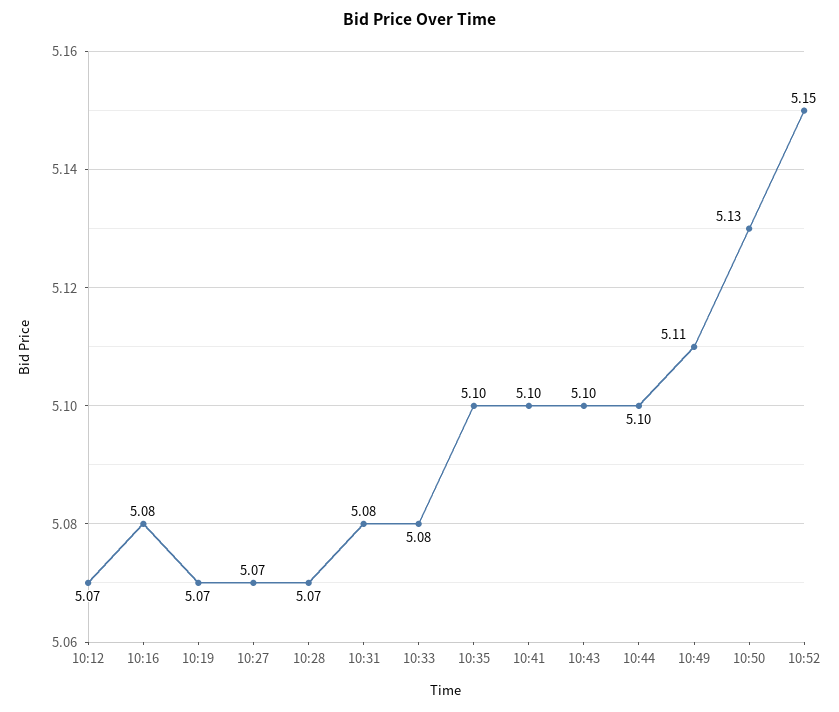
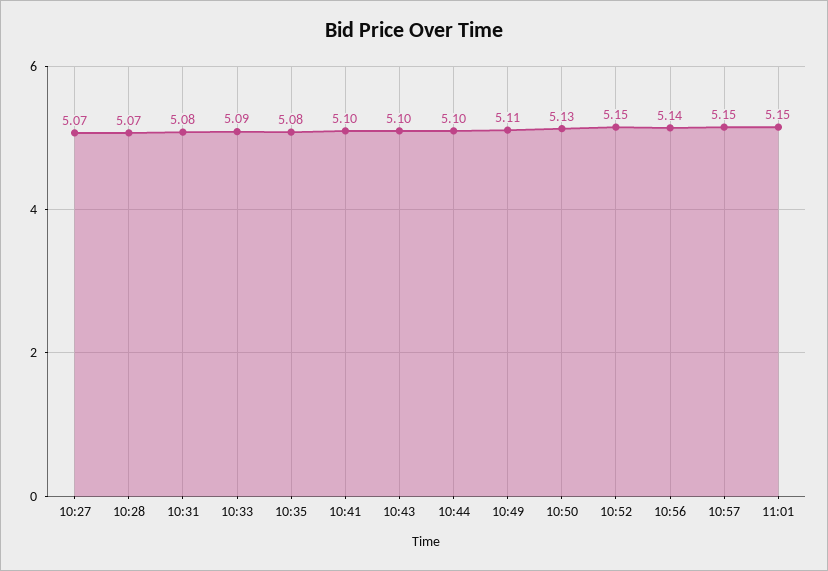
10:12: 5.07 -> none
10:16: 5.08 -> none
10:19: 5.07 -> none
10:33: 5.08 -> 5.09
10:35: 5.1 -> 5.08
10:56: none -> 5.14
10:57: none -> 5.15
11:01: none -> 5.15

